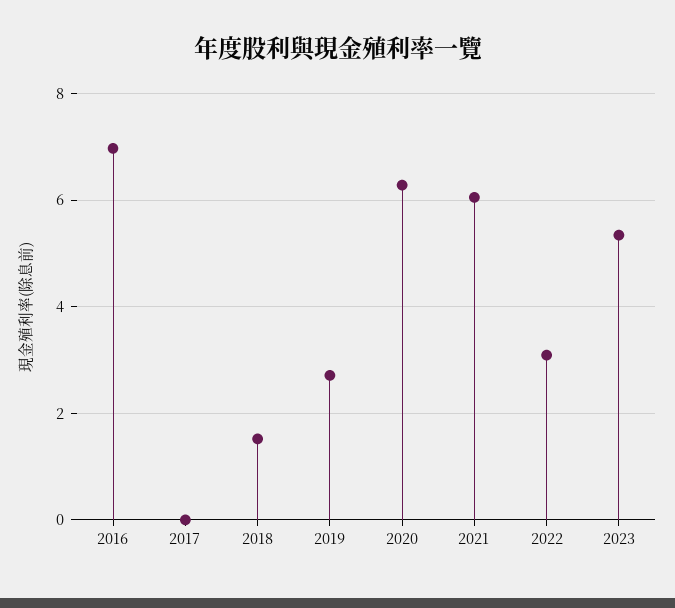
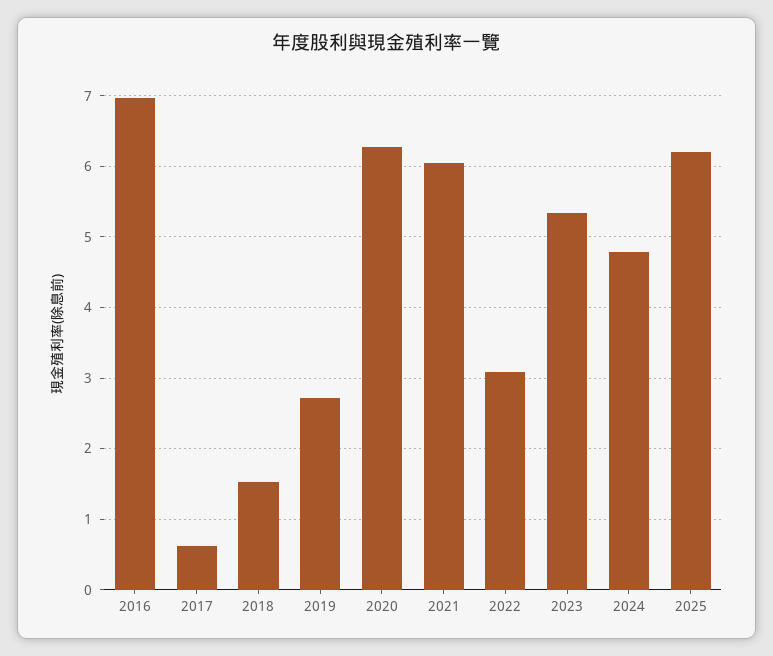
2017: 0 -> 0.6
2024: none -> 4.8
2025: none -> 6.2

